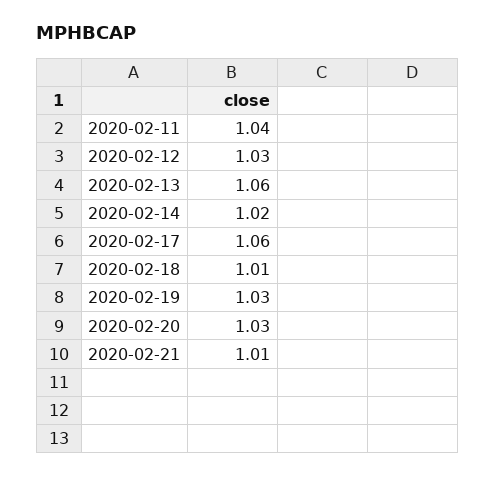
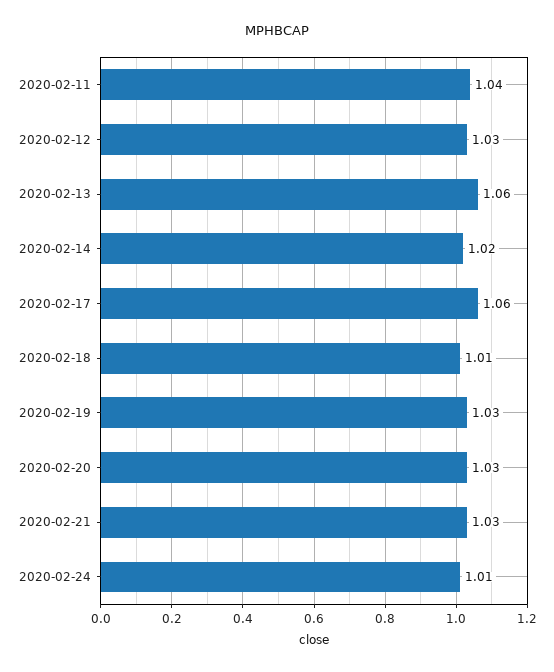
2020-02-21: 1.01 -> 1.03
2020-02-24: none -> 1.01

